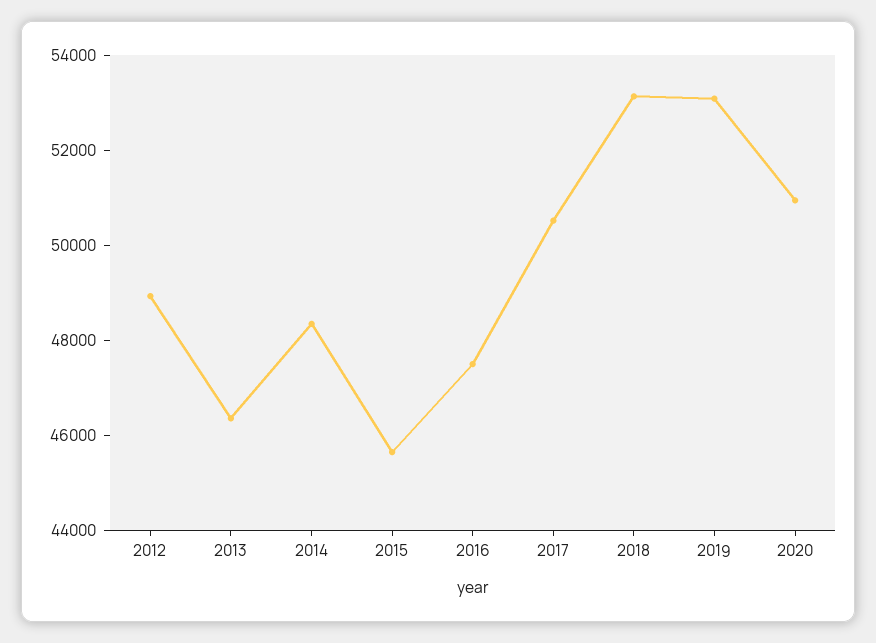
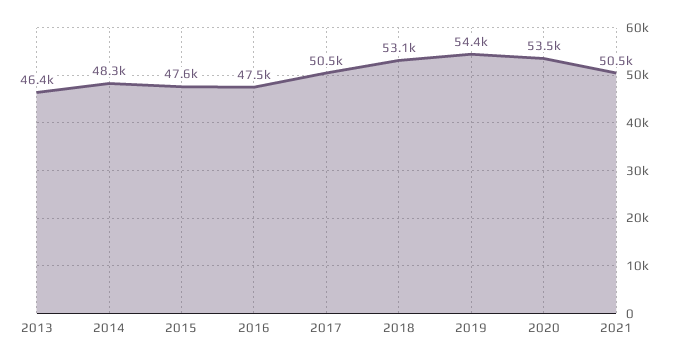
2012: 49000 -> none
2015: 45500 -> 47600
2019: 53000 -> 54400
2020: 51000 -> 53500
2021: none -> 50500

